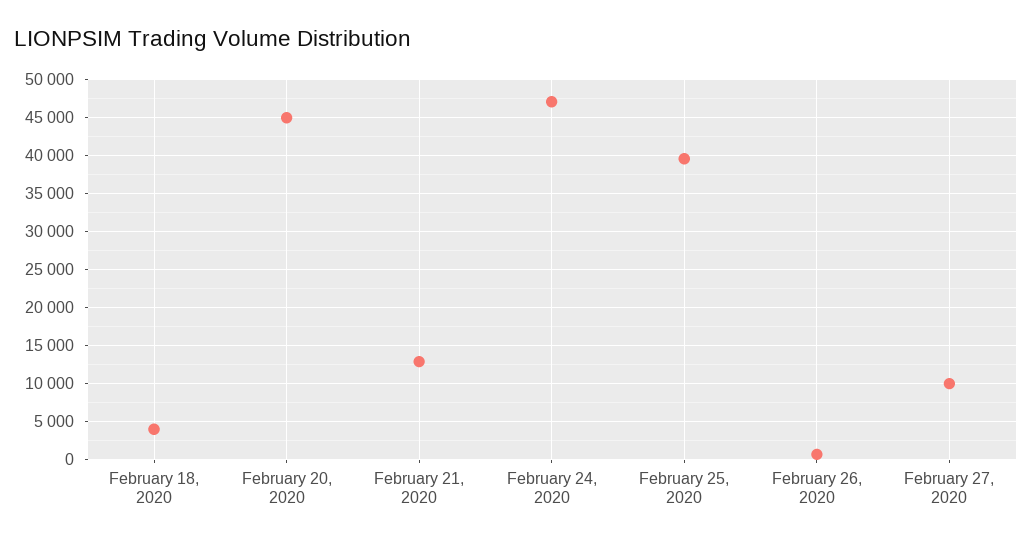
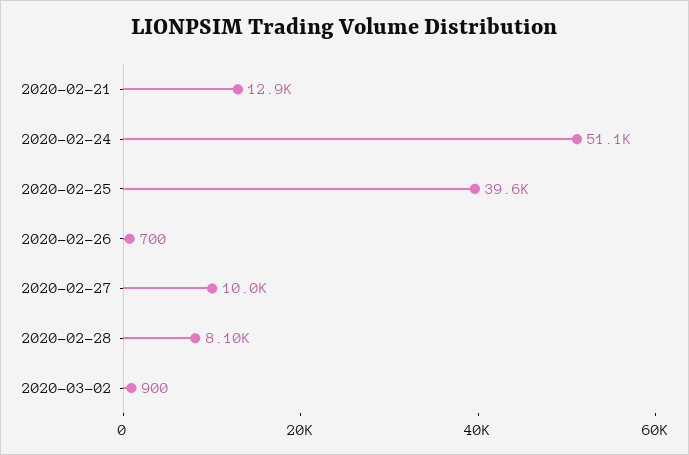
February 18, 2020: 4000 -> none
February 20, 2020: 45000 -> none
February 24, 2020: 47000 -> 51100
2020-02-28: none -> 8100
2020-03-02: none -> 900

